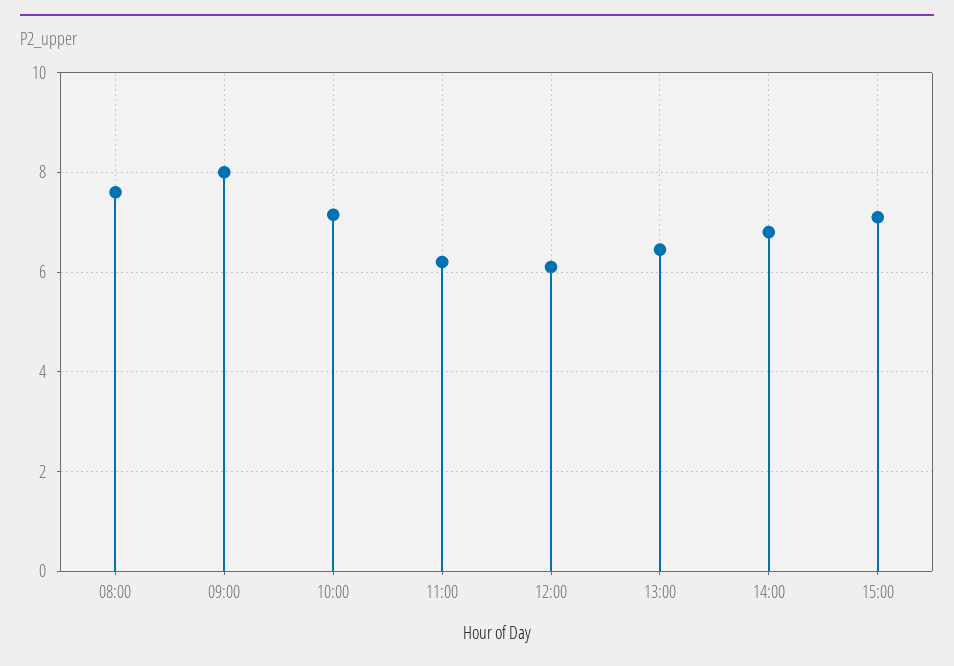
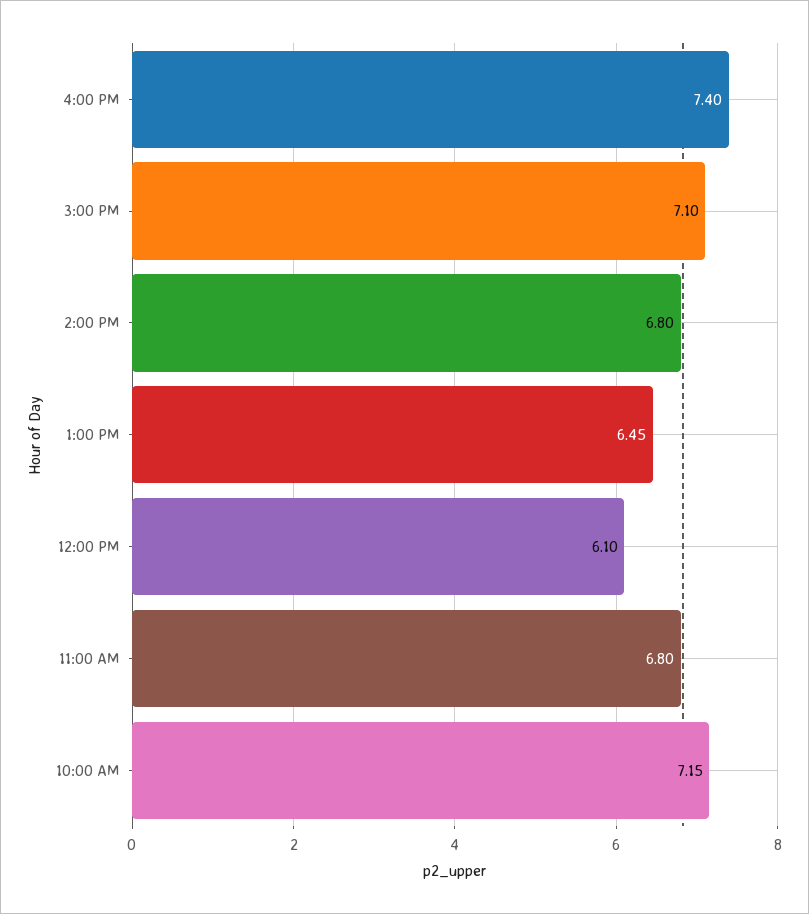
08:00: 7.6 -> none
09:00: 8 -> none
11:00: 6.2 -> 6.8
4:00 PM: none -> 7.4

